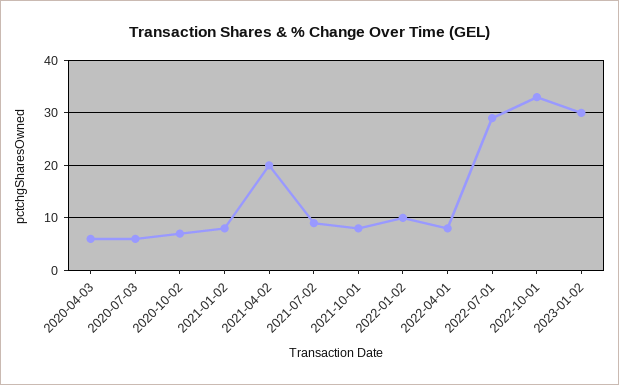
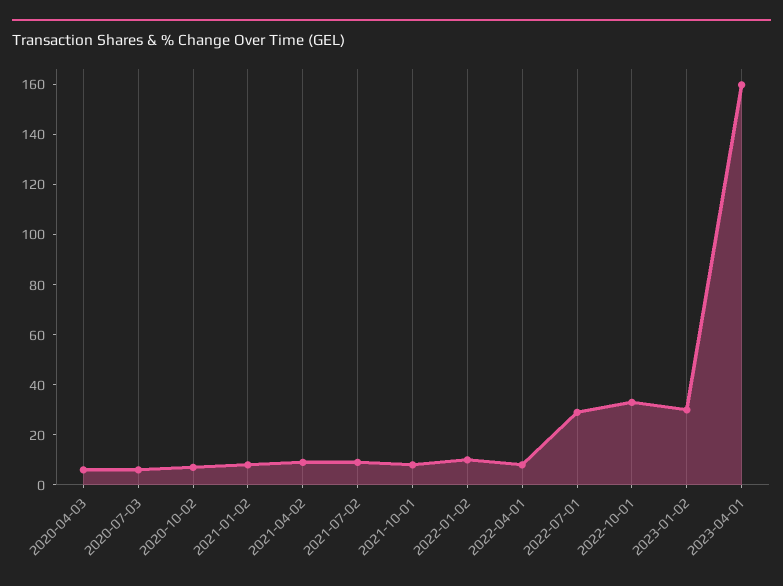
2021-04-02: 20 -> 10
2023-04-01: none -> 160

